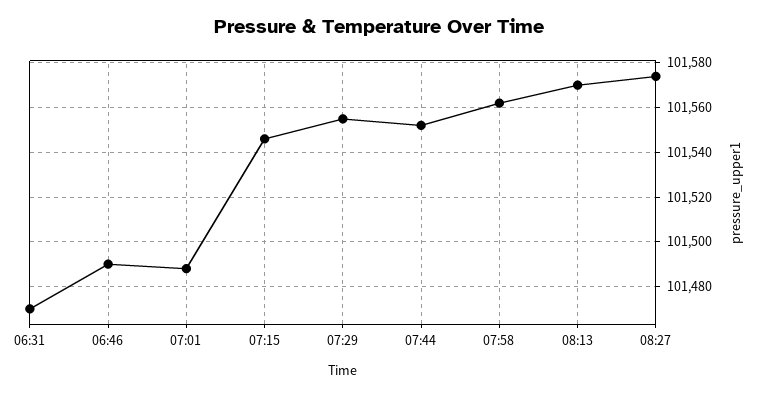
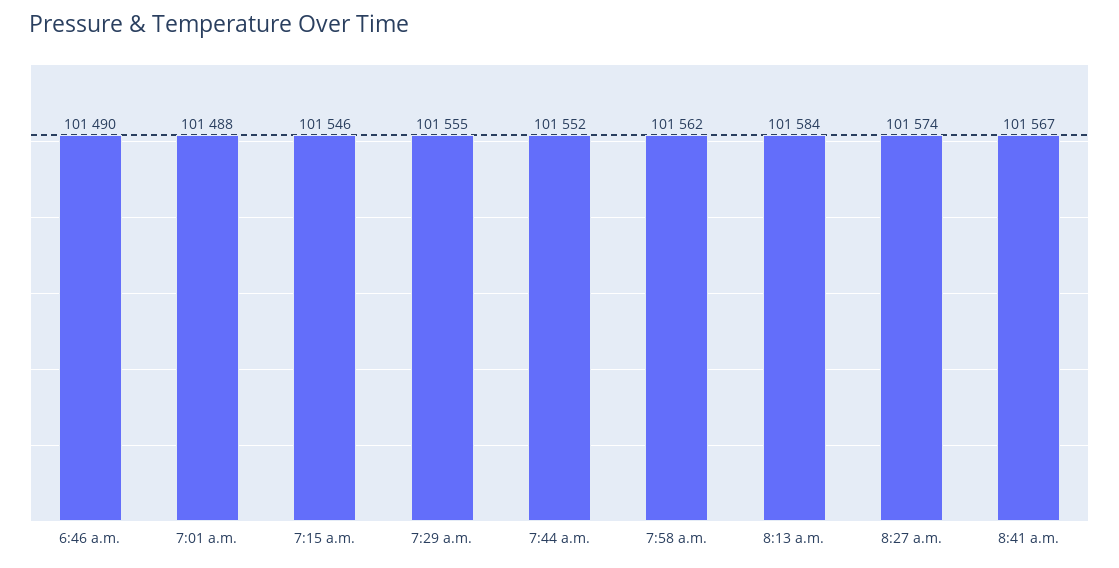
06:31: 101470 -> none
08:13: 101570 -> 101584
8:41 a.m.: none -> 101567

